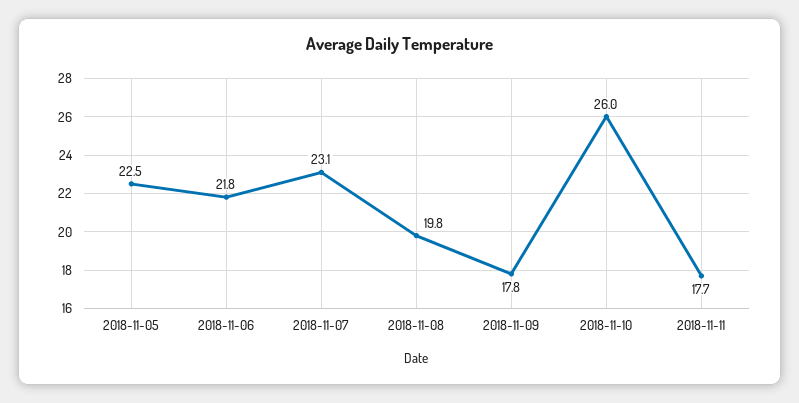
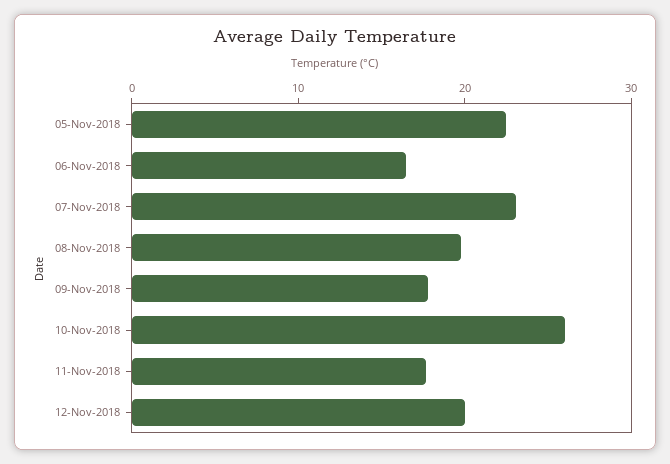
2018-11-06: 21.8 -> 16
12-Nov-2018: none -> 20

